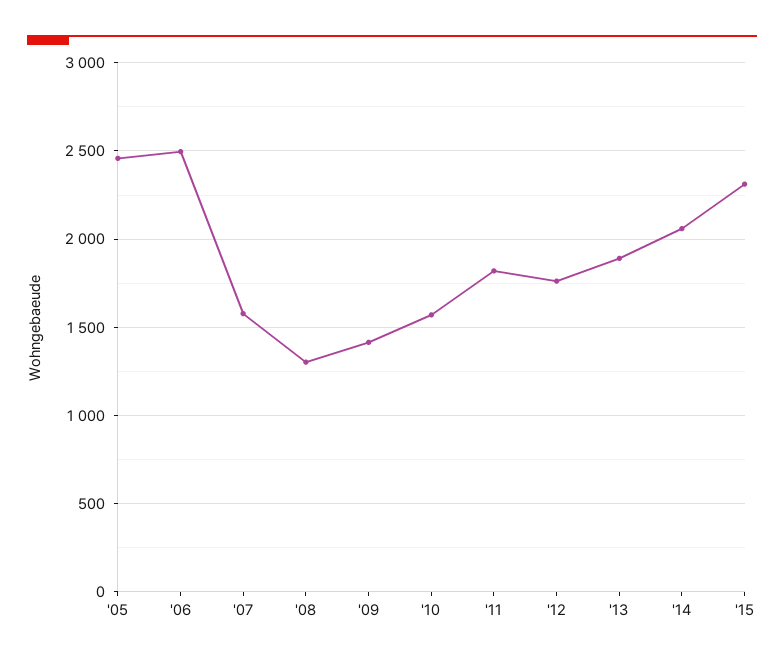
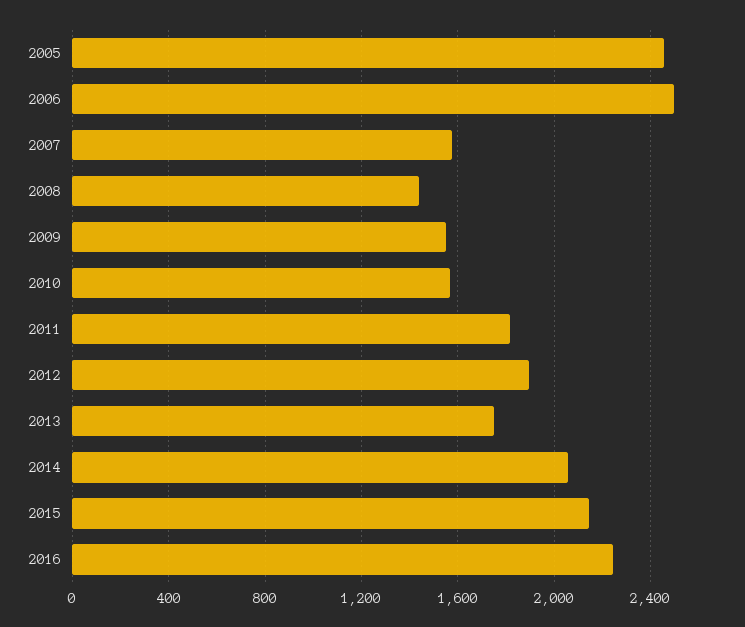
'08: 1300 -> 1450
'09: 1400 -> 1550
'12: 1750 -> 1900
'13: 1900 -> 1750
'15: 2300 -> 2150
2016: none -> 2250

